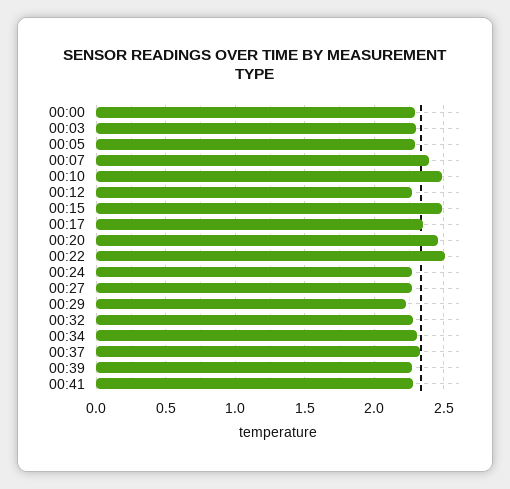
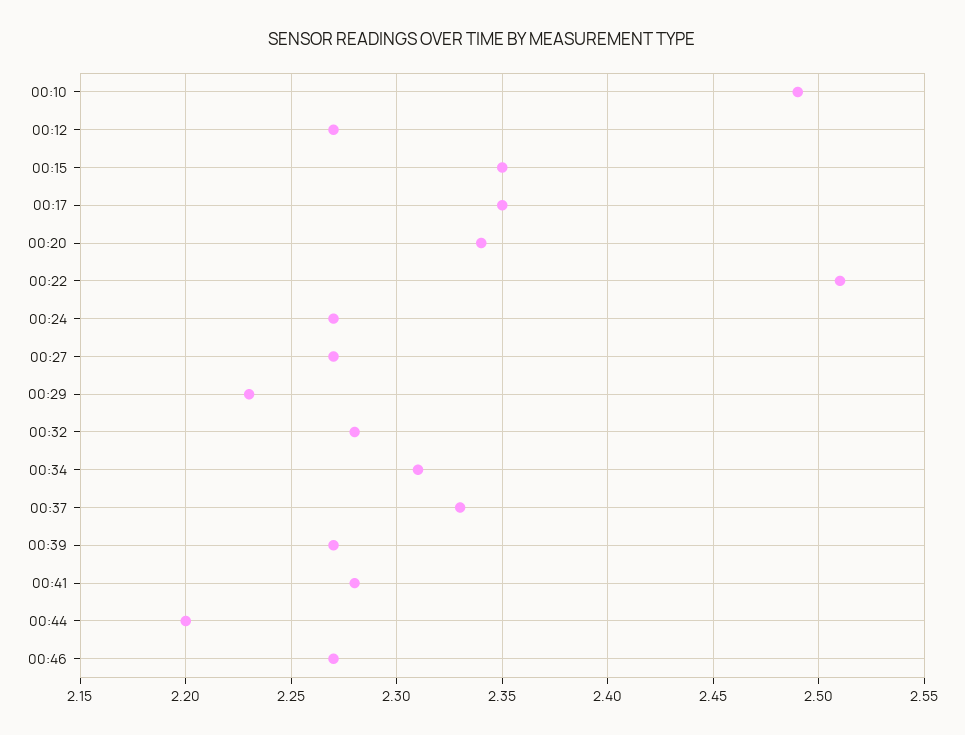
00:00: 2.3 -> none
00:03: 2.3 -> none
00:05: 2.3 -> none
00:07: 2.4 -> none
00:15: 2.5 -> 2.35
00:20: 2.45 -> 2.34
00:44: none -> 2.2
00:46: none -> 2.27

